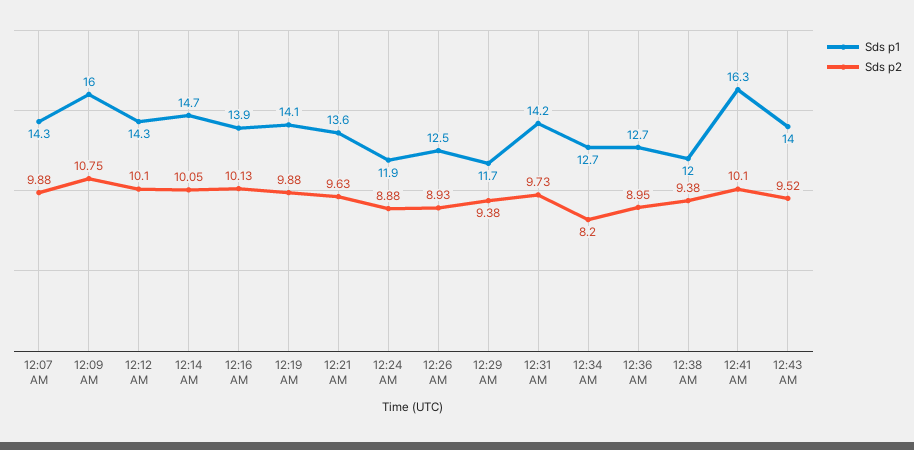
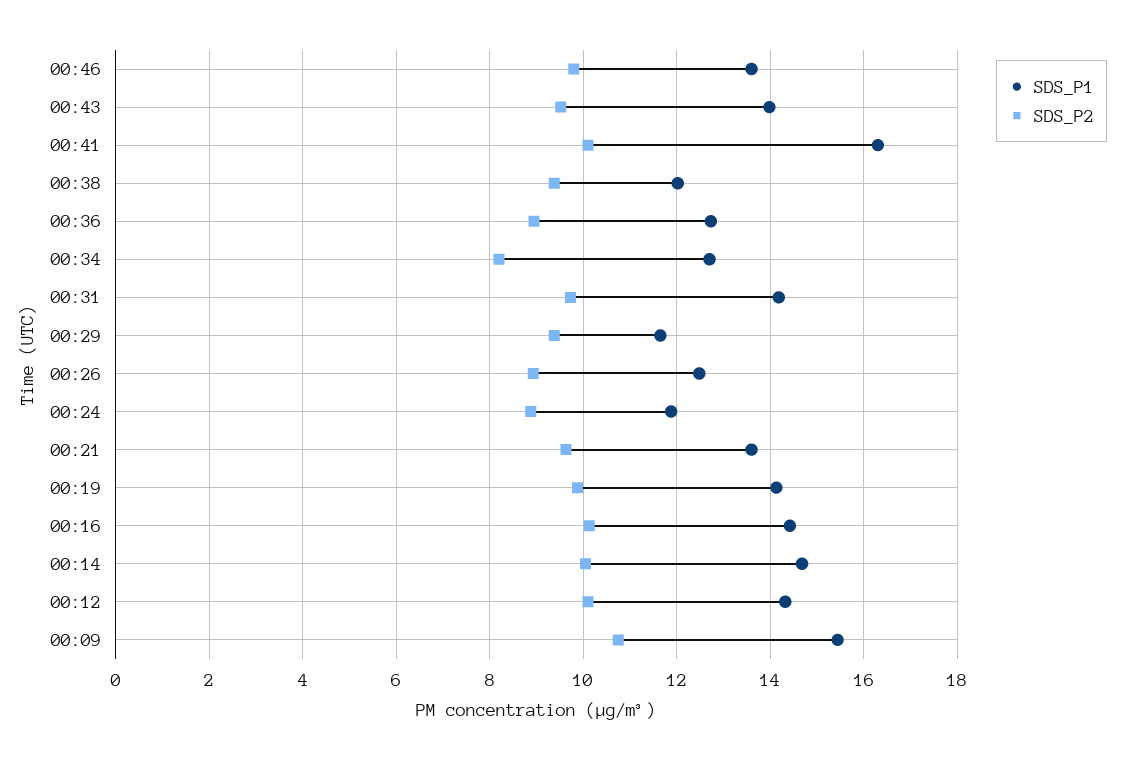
Sds p1, 12:07 AM: 14.3 -> none
Sds p2, 12:07 AM: 9.88 -> none
Sds p1, 12:09 AM: 16 -> 15.4
Sds p1, 12:16 AM: 13.9 -> 14.4
Sds p1, 00:46: none -> 13.6
Sds p2, 00:46: none -> 9.8

